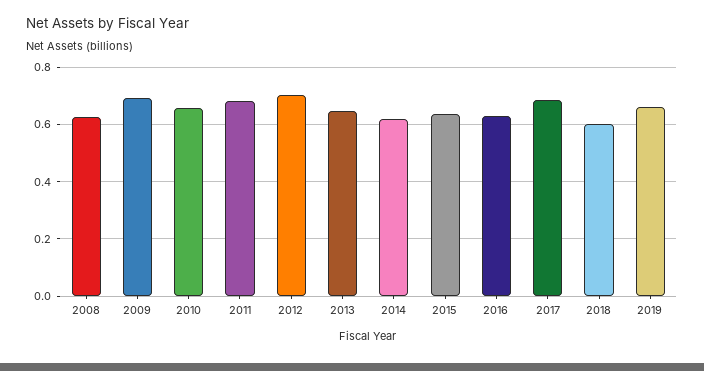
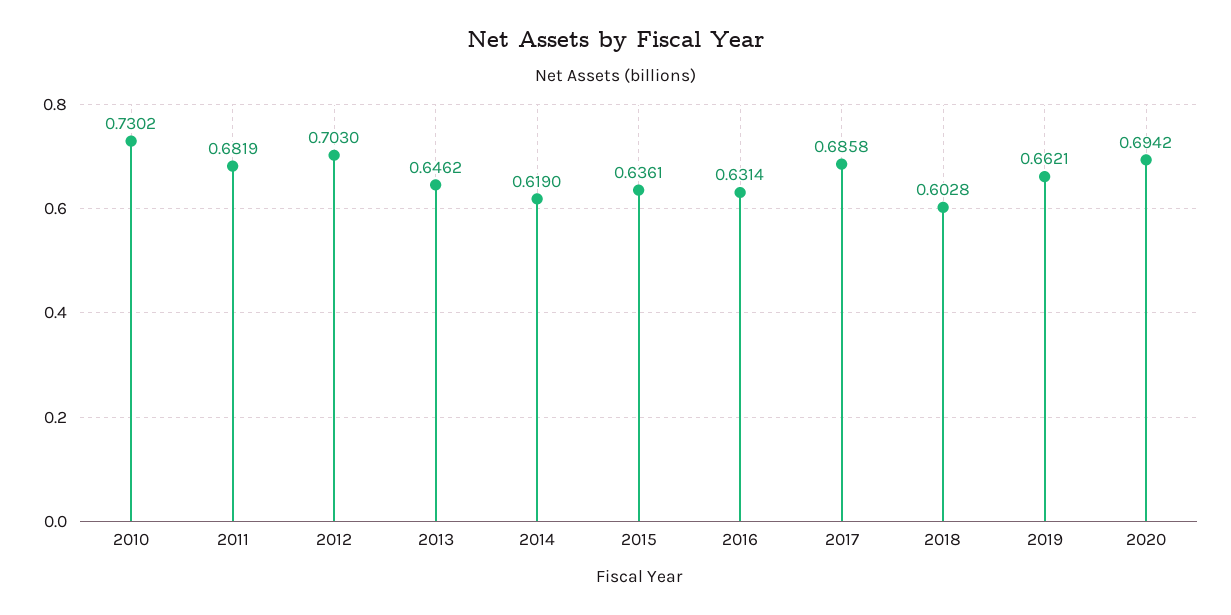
2008: 0.625 -> none
2009: 0.7 -> none
2010: 0.65 -> 0.7302
2020: none -> 0.6942

